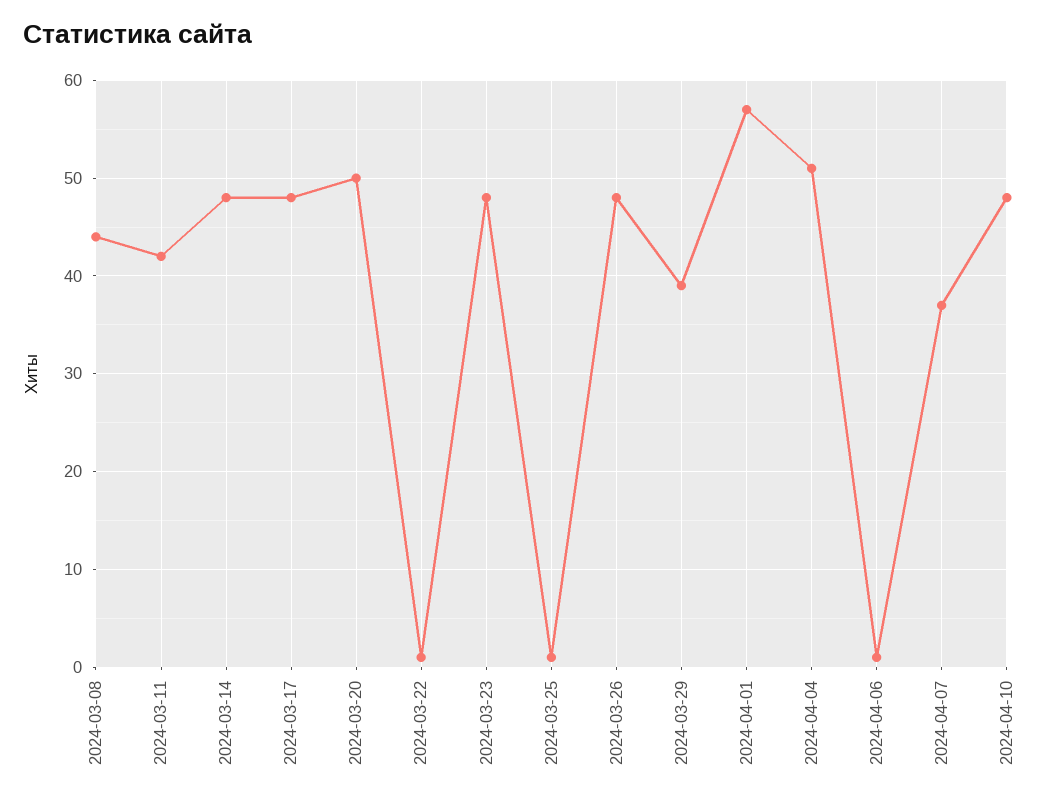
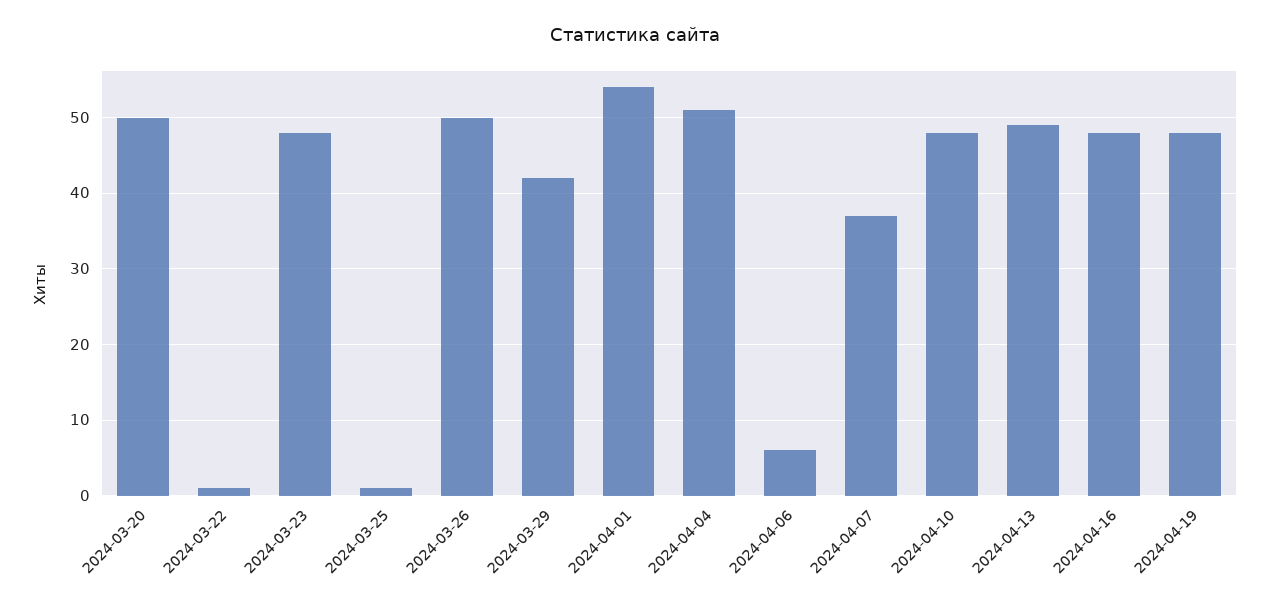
2024-03-08: 44 -> none
2024-03-11: 42 -> none
2024-03-14: 48 -> none
2024-03-17: 48 -> none
2024-03-26: 48 -> 50
2024-03-29: 39 -> 42
2024-04-01: 57 -> 54
2024-04-06: 1 -> 6
2024-04-13: none -> 49
2024-04-16: none -> 48
2024-04-19: none -> 48

